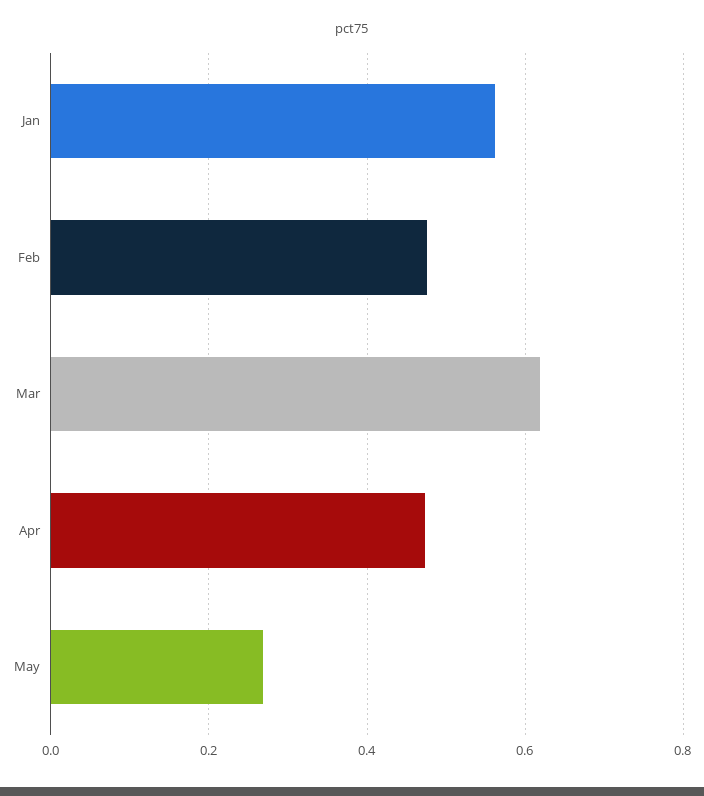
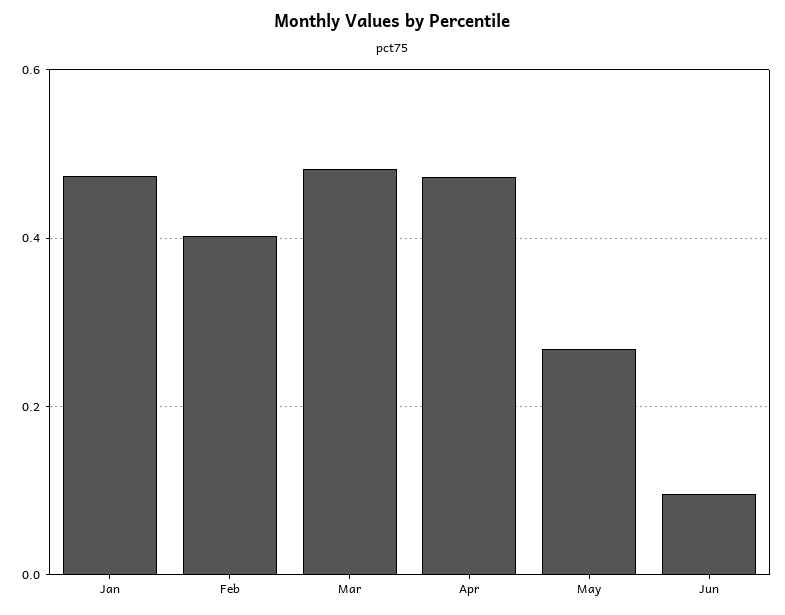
Jan: 0.56 -> 0.48
Feb: 0.48 -> 0.4
Mar: 0.62 -> 0.48
Jun: none -> 0.1

